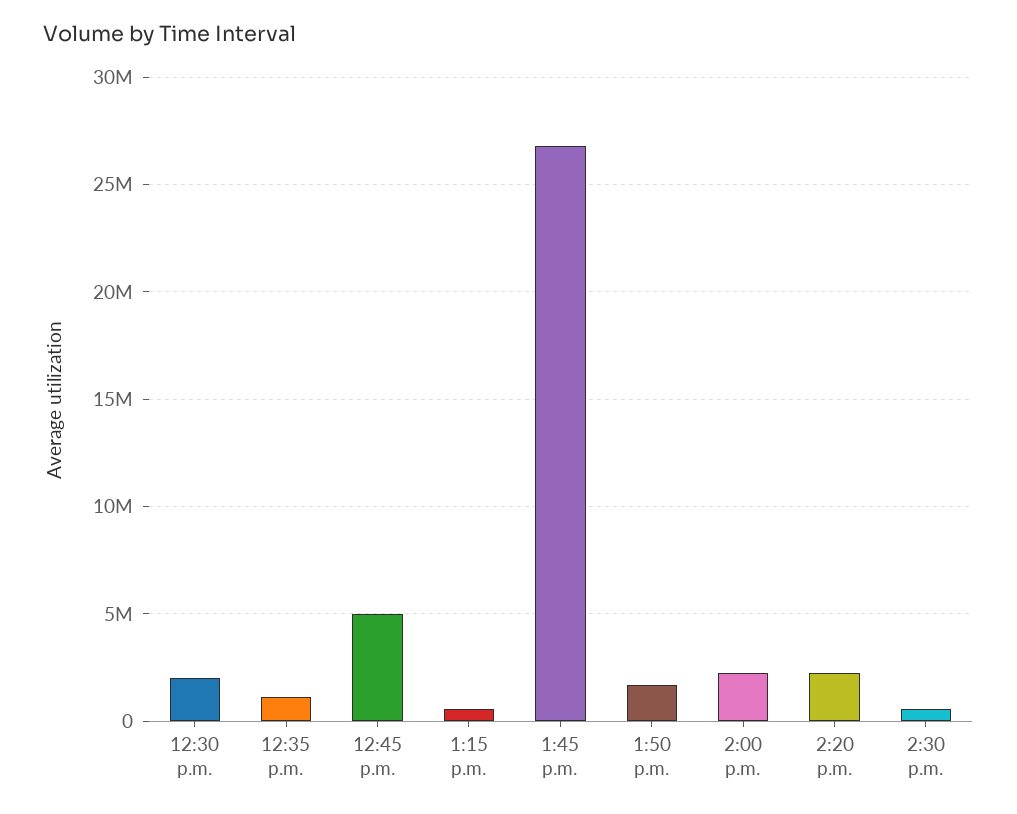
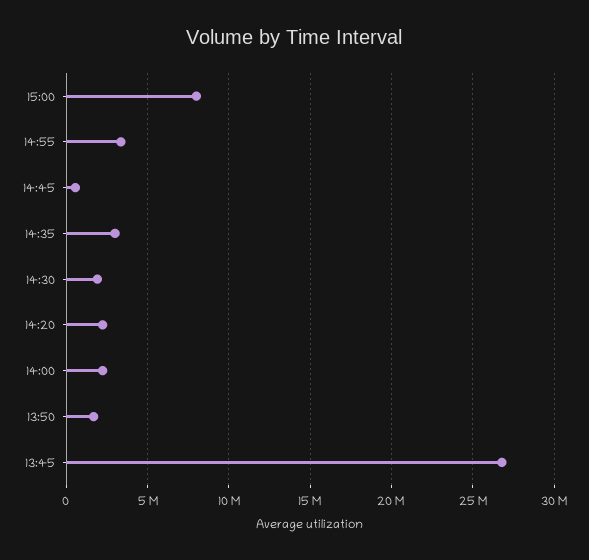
12:30 p.m.: 2000000 -> none
12:35 p.m.: 1000000 -> none
12:45 p.m.: 5000000 -> none
1:15 p.m.: 500000 -> none
2:30 p.m.: 500000 -> 2000000
15:00: none -> 8000000
14:55: none -> 3500000
14:45: none -> 500000
14:35: none -> 3000000

